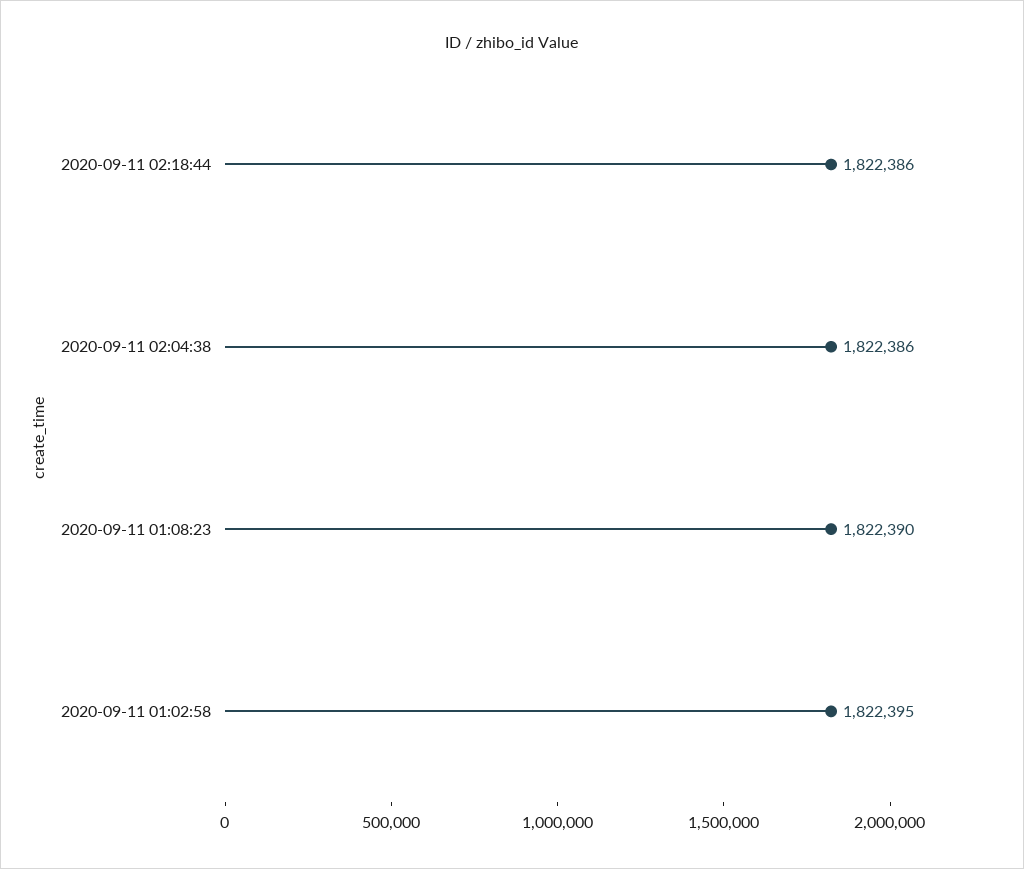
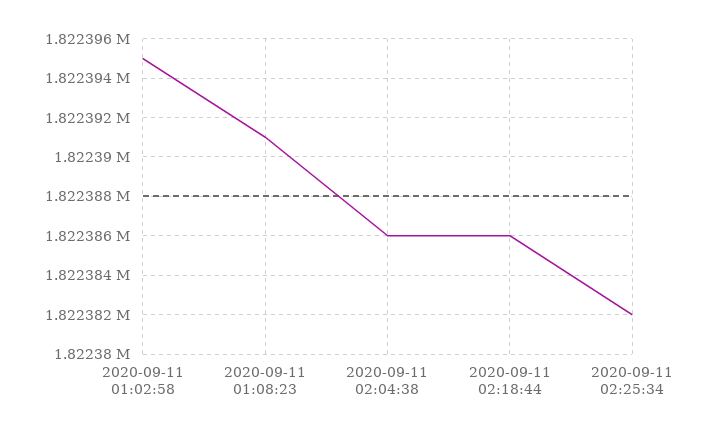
2020-09-11 01:08:23: 1822390 -> 1822391
2020-09-11 02:25:34: none -> 1822382

